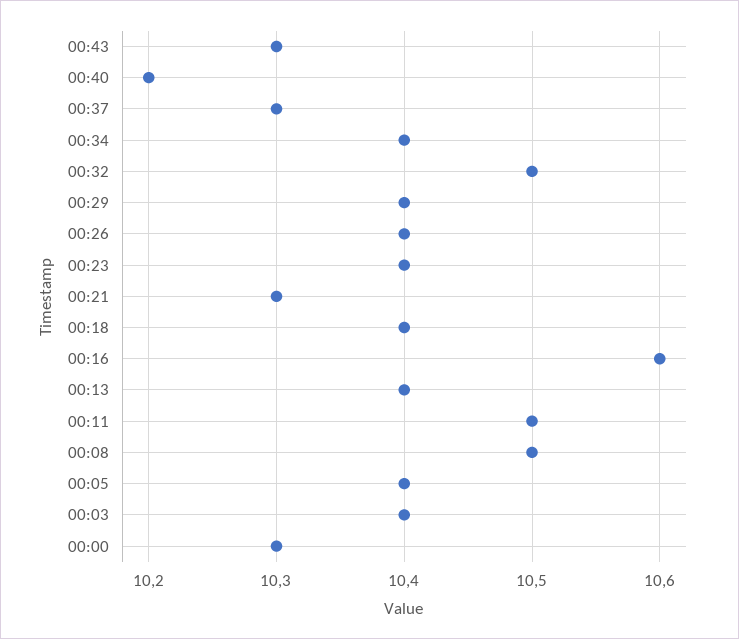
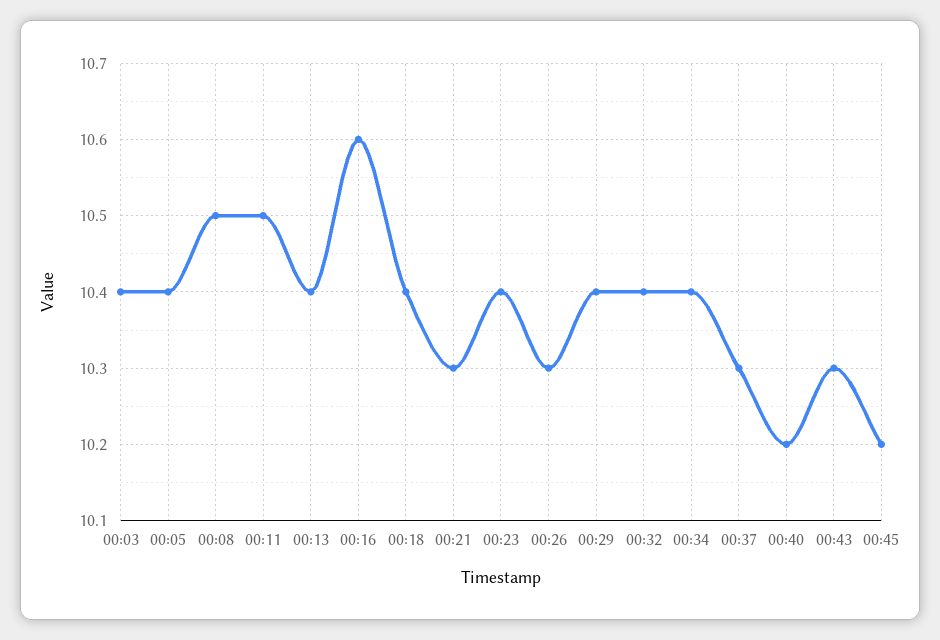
00:32: 10.5 -> 10.4
00:26: 10.4 -> 10.3
00:00: 10.3 -> none
00:45: none -> 10.2

